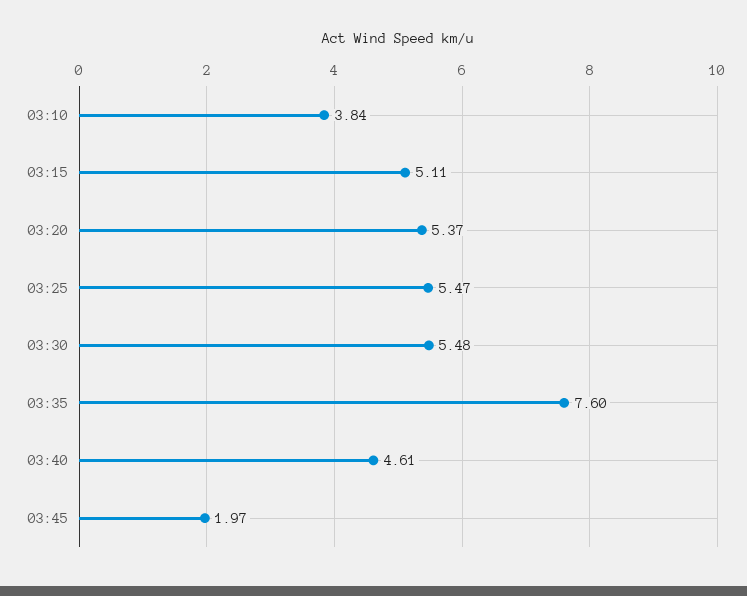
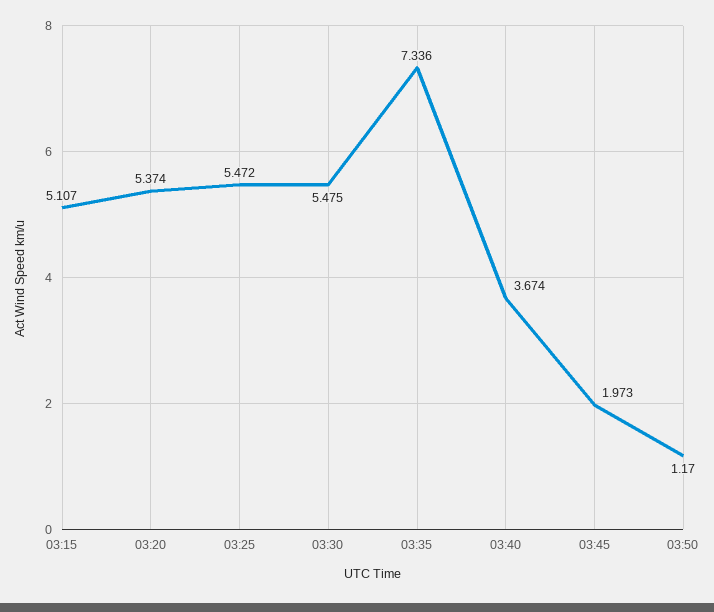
03:10: 3.84 -> none
03:35: 7.6 -> 7.336
03:40: 4.61 -> 3.674
03:50: none -> 1.17

